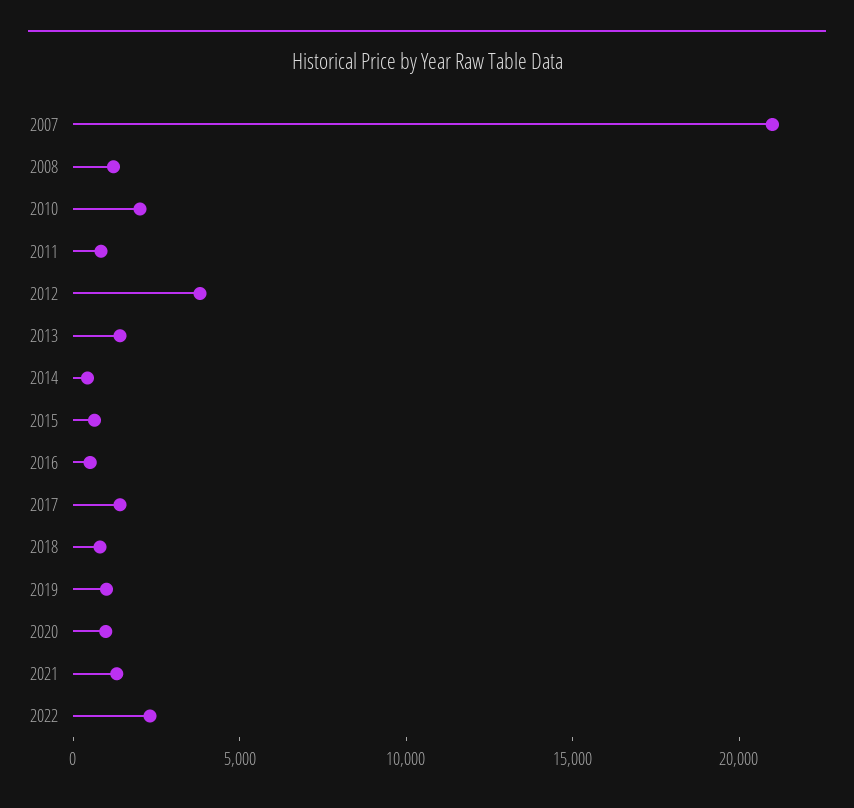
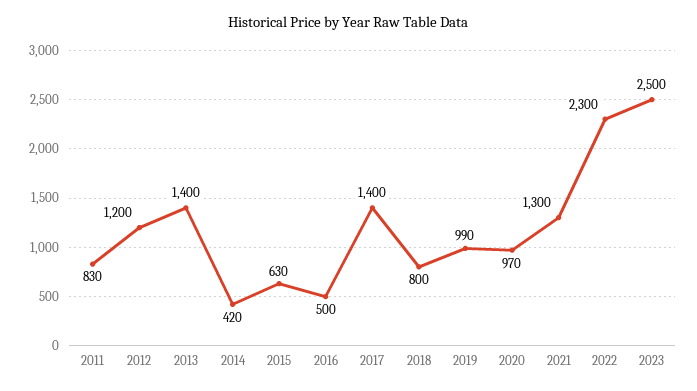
2007: 21000 -> none
2008: 1000 -> none
2010: 2000 -> none
2012: 4000 -> 1200
2023: none -> 2500

